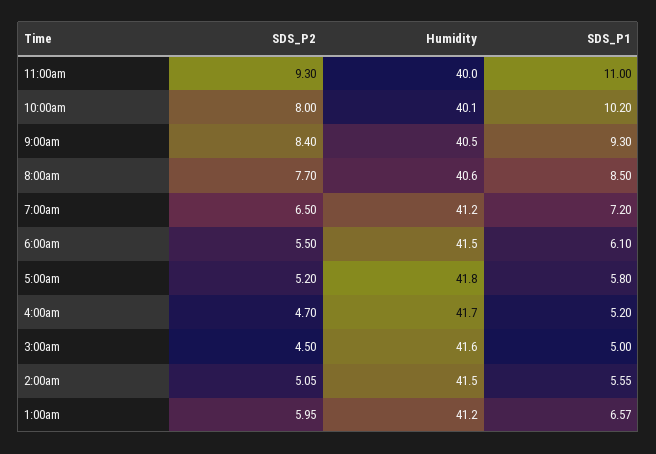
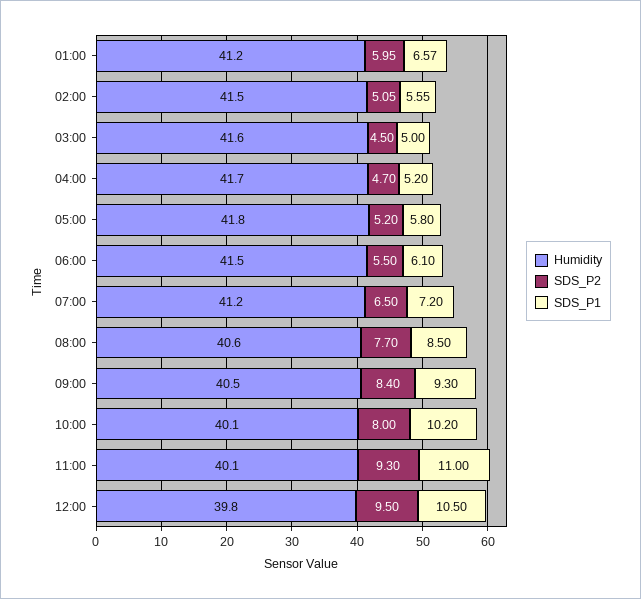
Humidity, 11:00am: 40 -> 40.1
Humidity, 12:00: none -> 39.8
SDS_P2, 12:00: none -> 9.5
SDS_P1, 12:00: none -> 10.5

